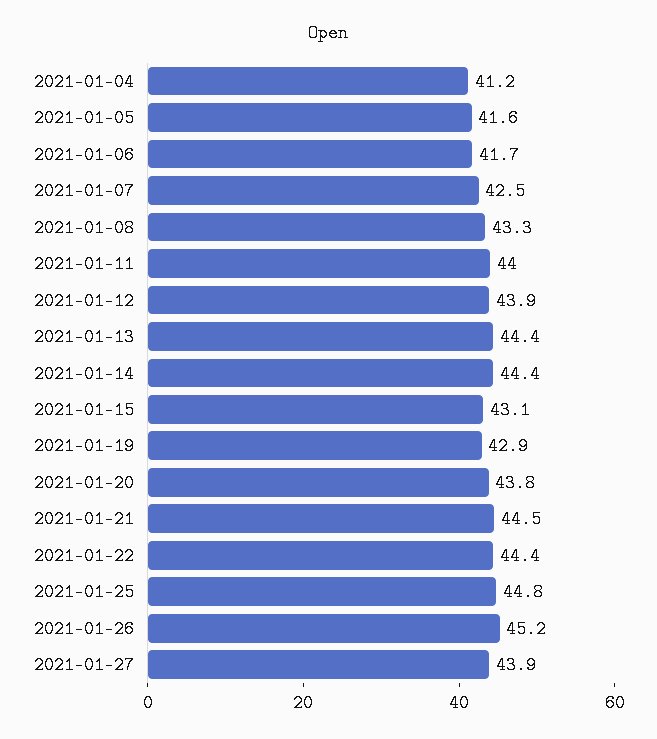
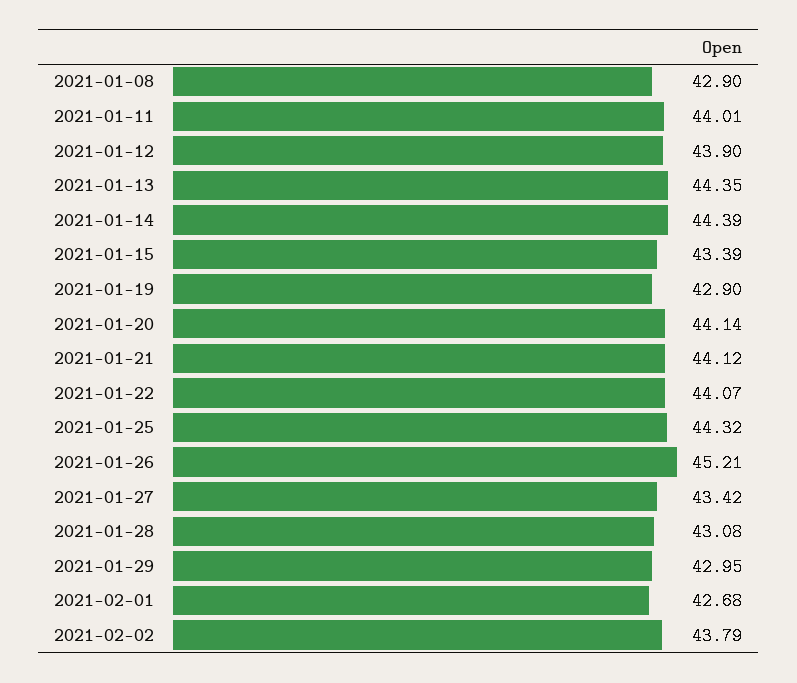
2021-01-04: 41.2 -> none
2021-01-05: 41.6 -> none
2021-01-06: 41.7 -> none
2021-01-07: 42.5 -> none
2021-01-08: 43.3 -> 42.9
2021-01-15: 43.1 -> 43.39
2021-01-20: 43.8 -> 44.14
2021-01-21: 44.5 -> 44.12
2021-01-22: 44.4 -> 44.07
2021-01-25: 44.8 -> 44.32
2021-01-27: 43.9 -> 43.42
2021-01-28: none -> 43.08
2021-01-29: none -> 42.95
2021-02-01: none -> 42.68
2021-02-02: none -> 43.79

